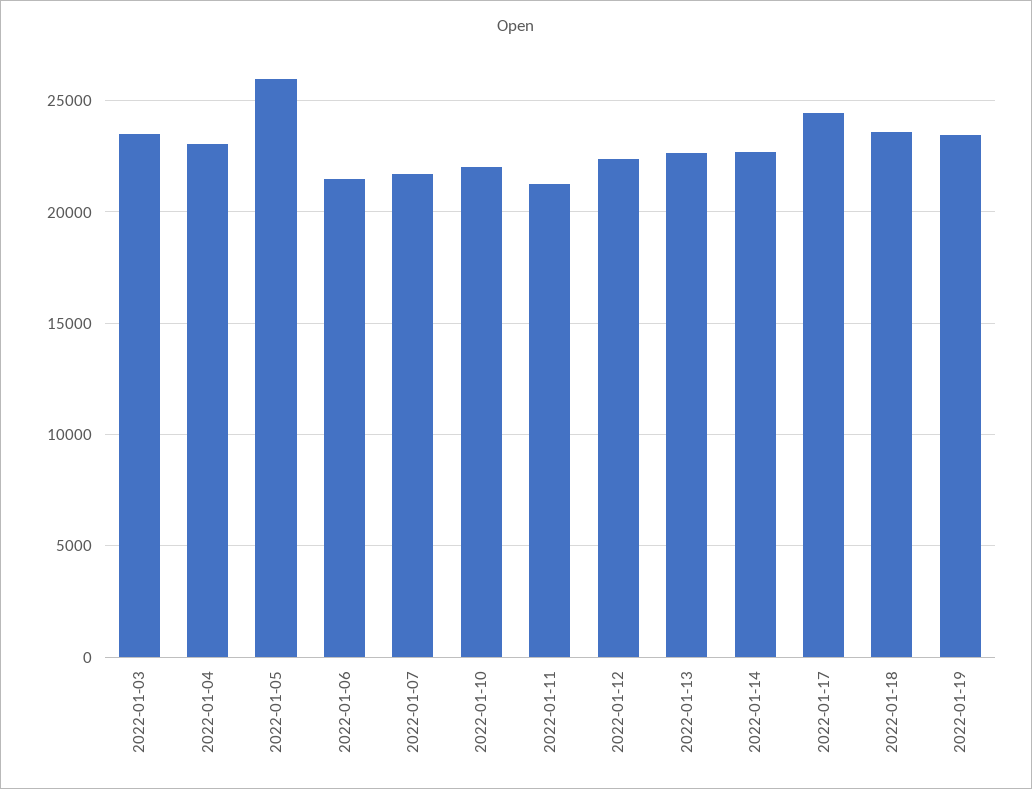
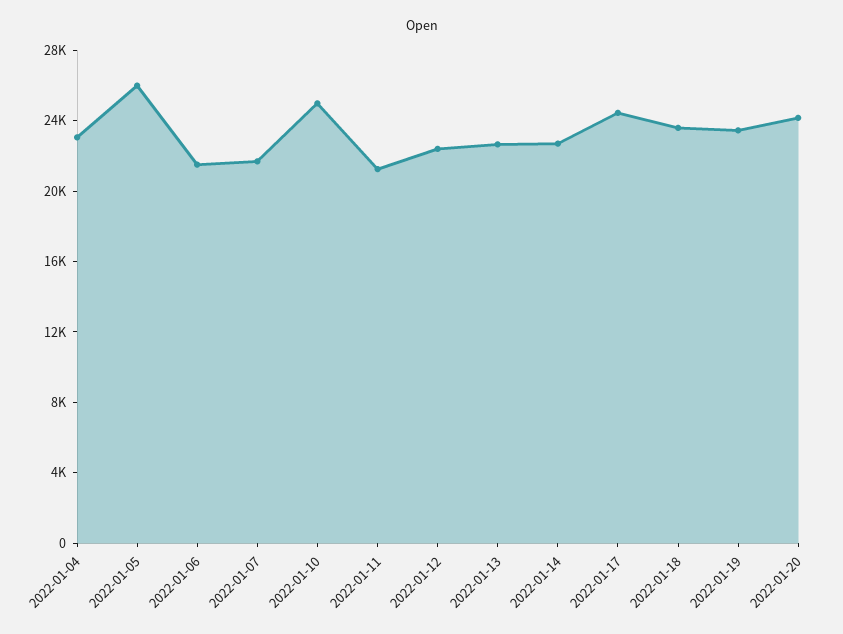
2022-01-03: 23500 -> none
2022-01-10: 22000 -> 25000
2022-01-20: none -> 24000

